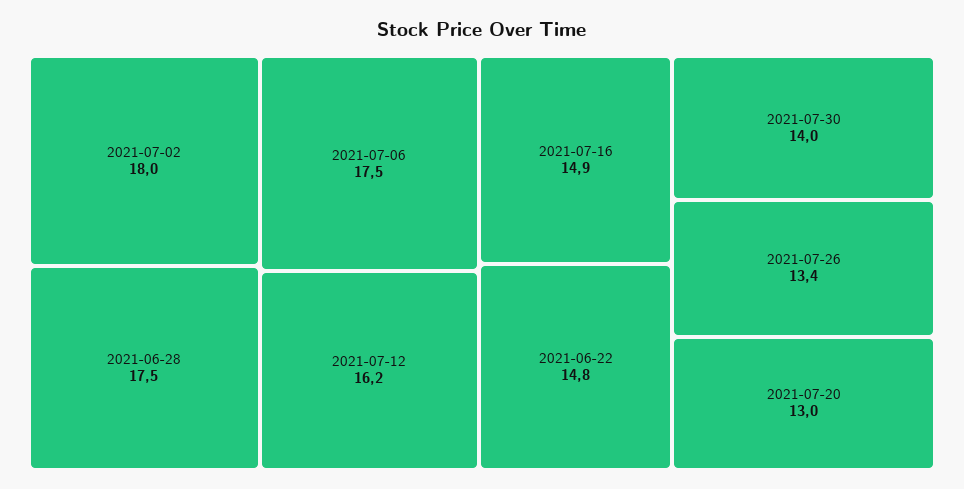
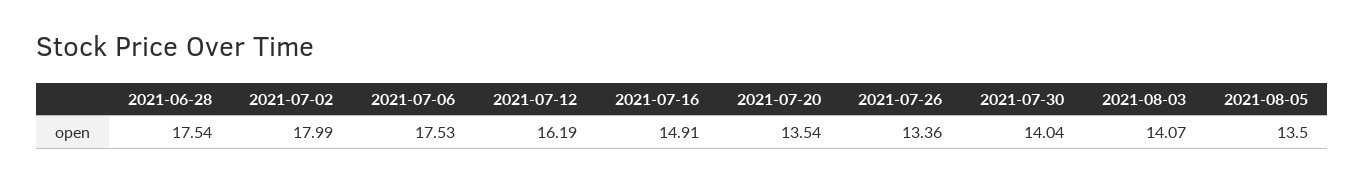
2021-06-22: 14.8 -> none
2021-07-20: 13 -> 13.54
2021-08-03: none -> 14.07
2021-08-05: none -> 13.5

